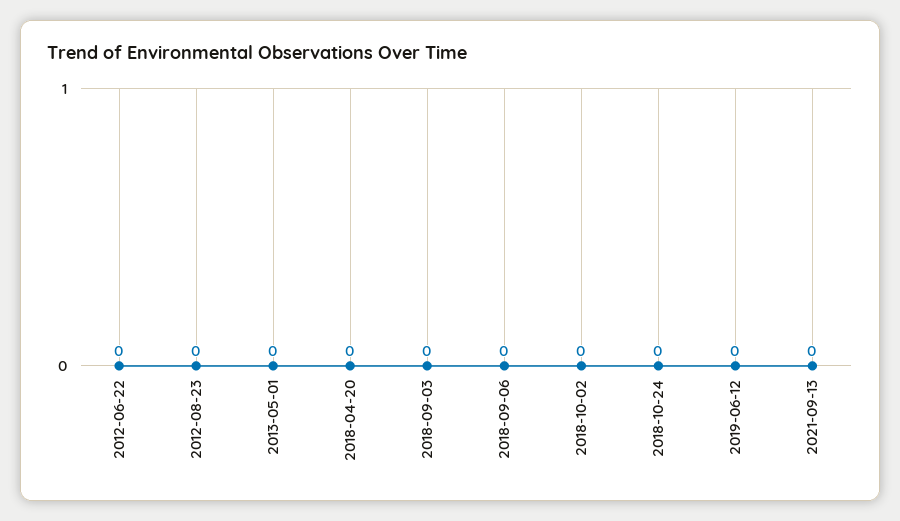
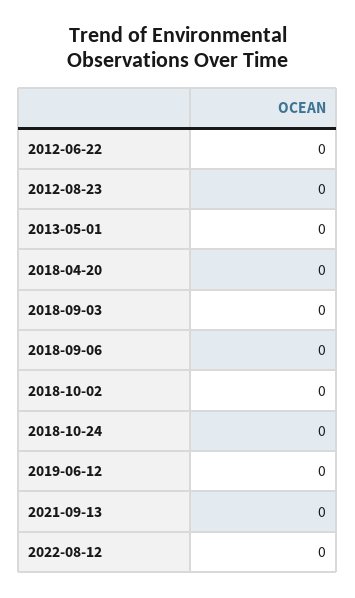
2022-08-12: none -> 0

